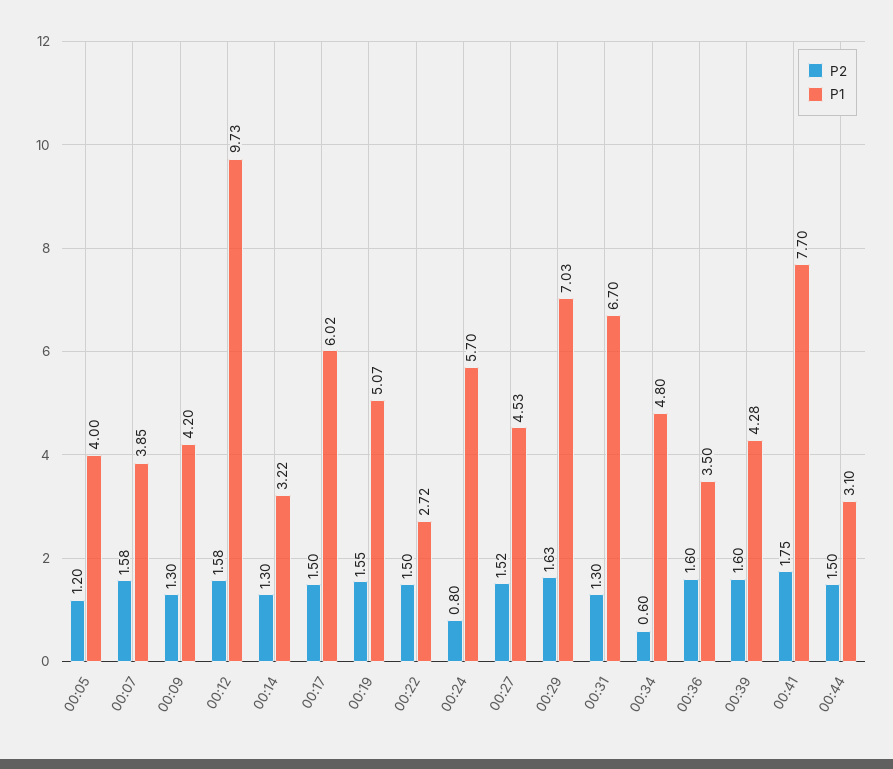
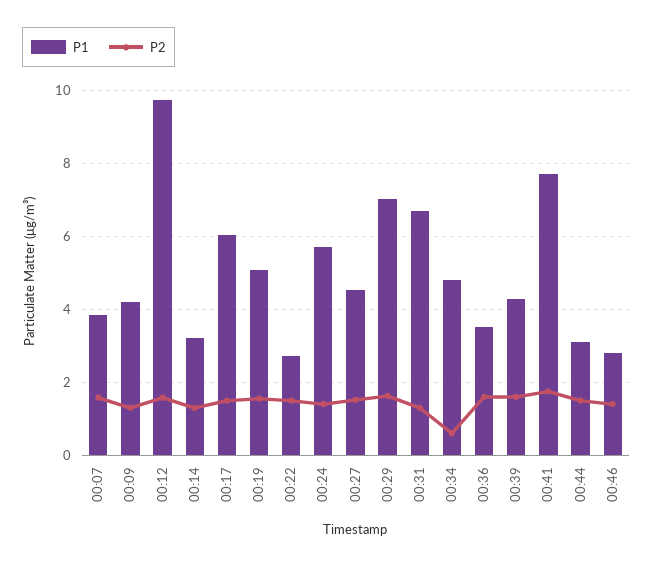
P2, 00:05: 1.2 -> none
P1, 00:05: 4 -> none
P2, 00:24: 0.8 -> 1.4
P1, 00:46: none -> 2.8
P2, 00:46: none -> 1.4

